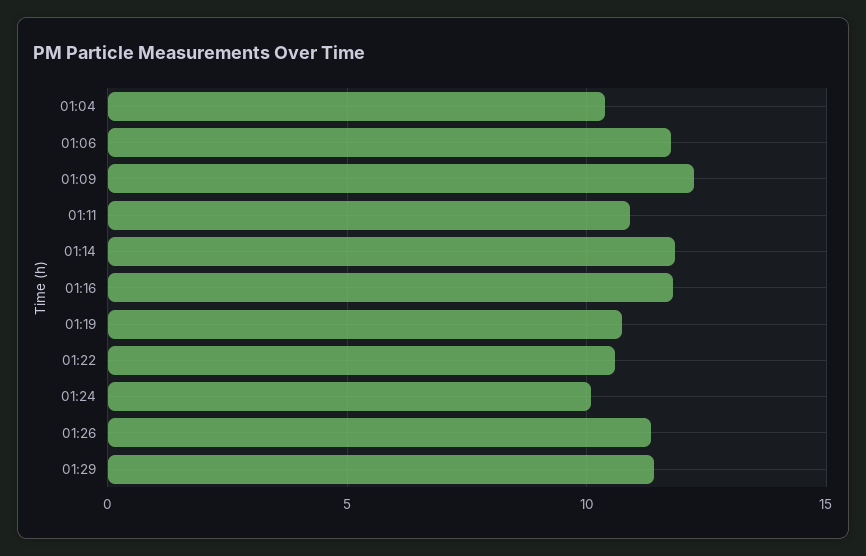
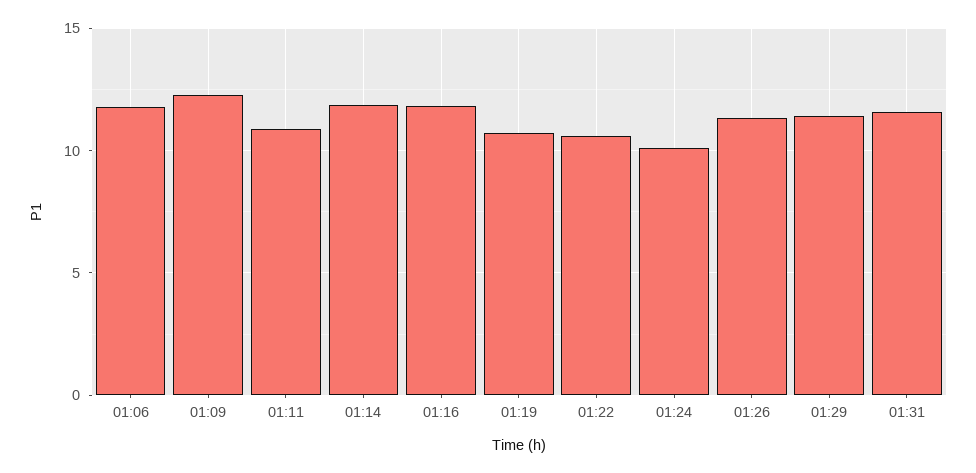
01:04: 10.5 -> none
01:31: none -> 11.5

